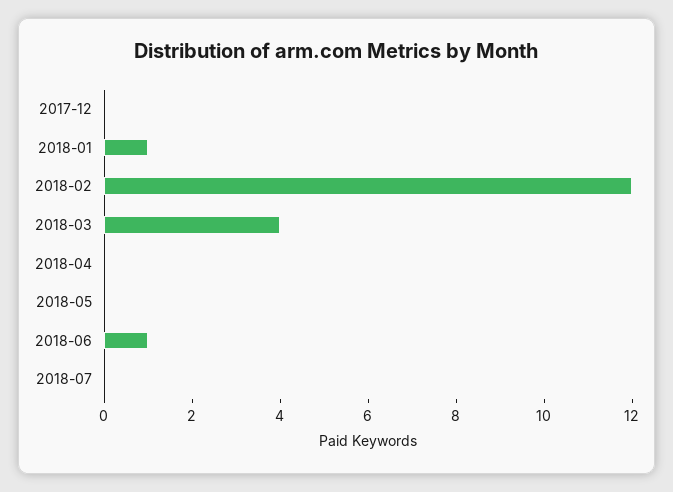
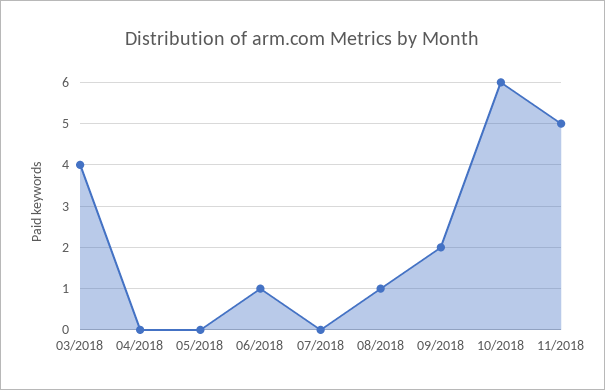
2017-12: 0 -> none
2018-01: 1 -> none
2018-02: 12 -> none
08/2018: none -> 1
09/2018: none -> 2
10/2018: none -> 6
11/2018: none -> 5

